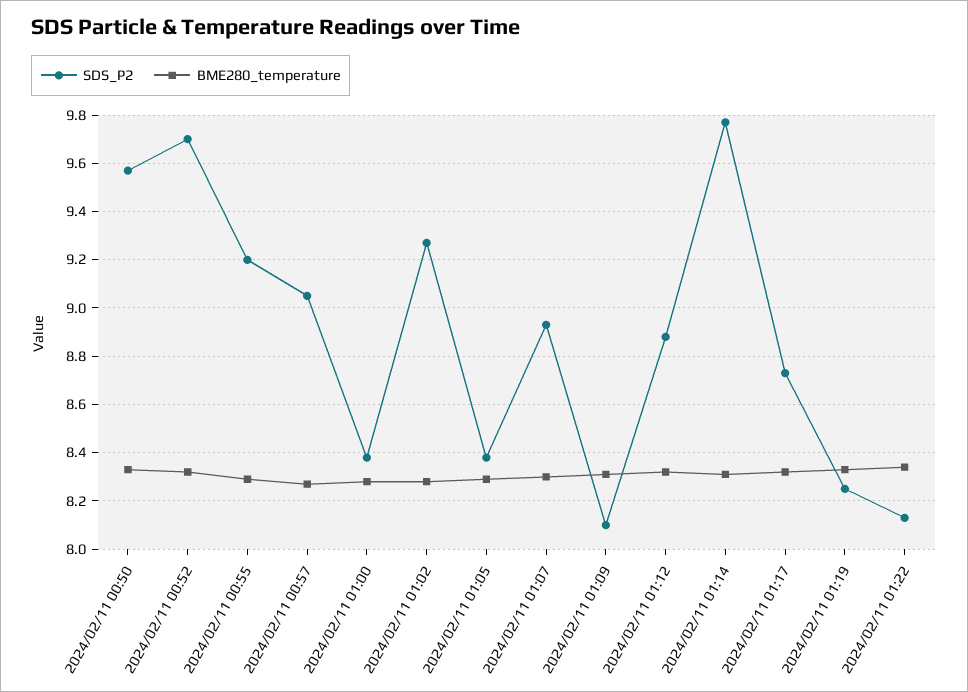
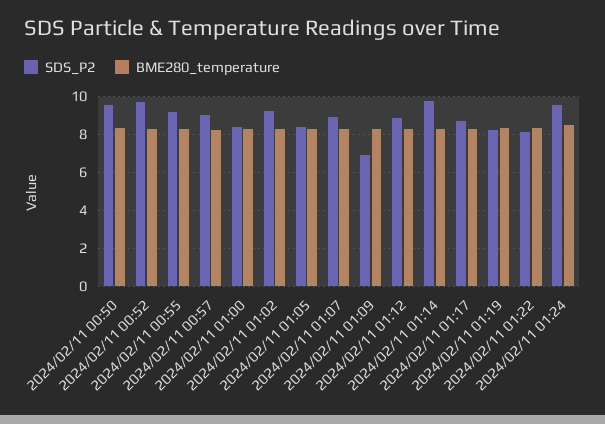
SDS_P2, 2024/02/11 01:09: 8.1 -> 7
SDS_P2, 2024/02/11 01:24: none -> 9.5
BME280_temperature, 2024/02/11 01:24: none -> 8.5

